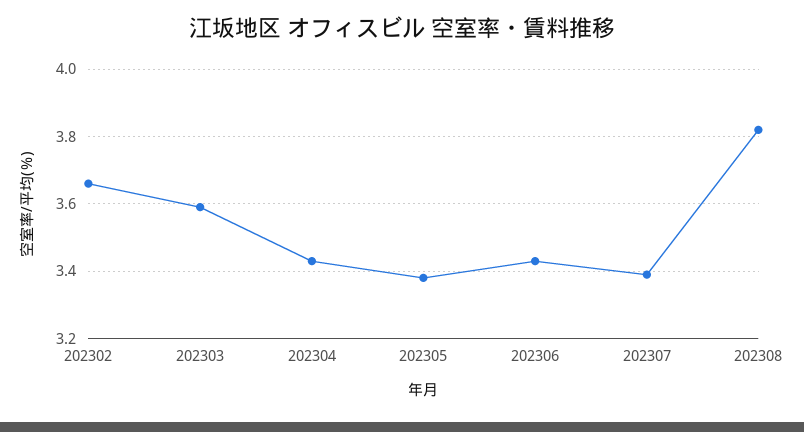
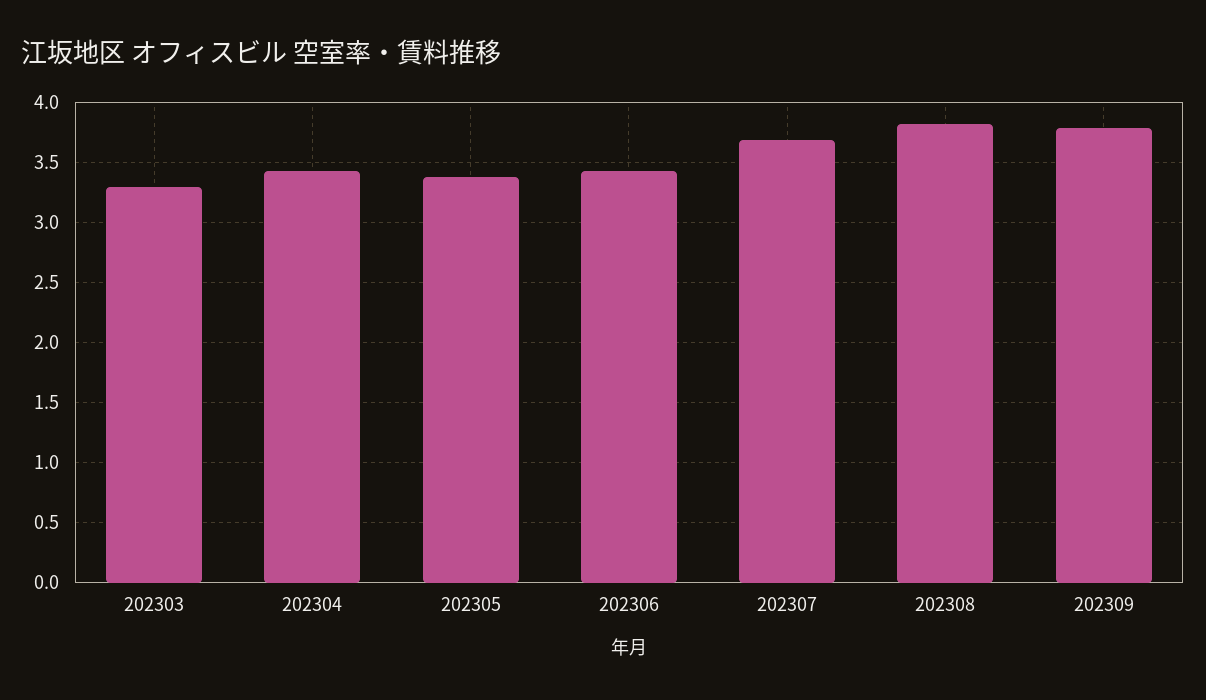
202302: 3.65 -> none
202303: 3.6 -> 3.3
202307: 3.4 -> 3.7
202309: none -> 3.8

